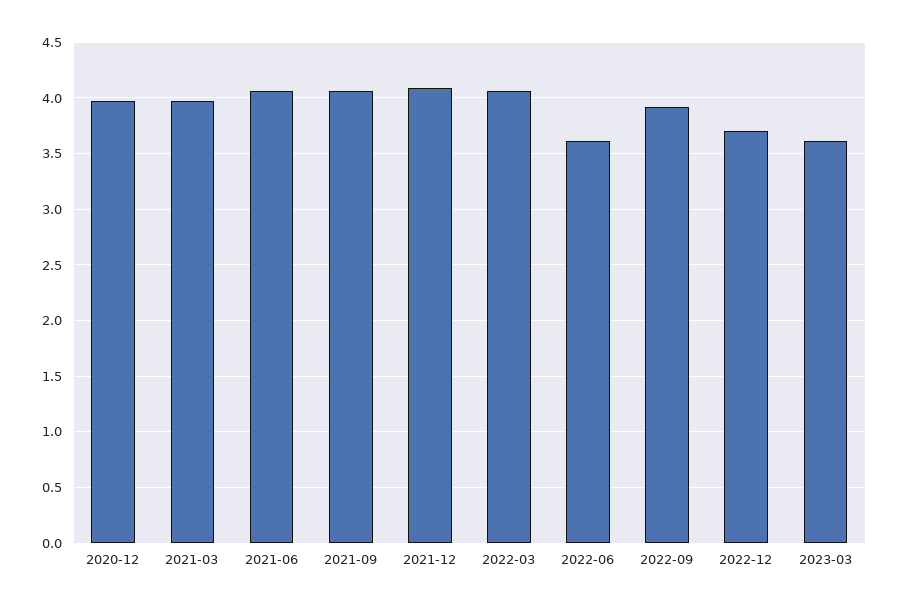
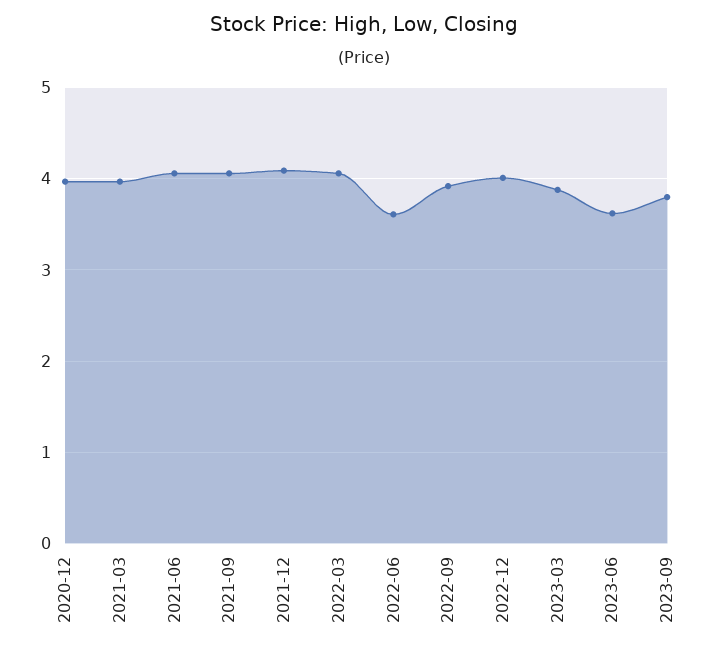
2022-12: 3.7 -> 4
2023-03: 3.6 -> 3.9
2023-06: none -> 3.6
2023-09: none -> 3.8

